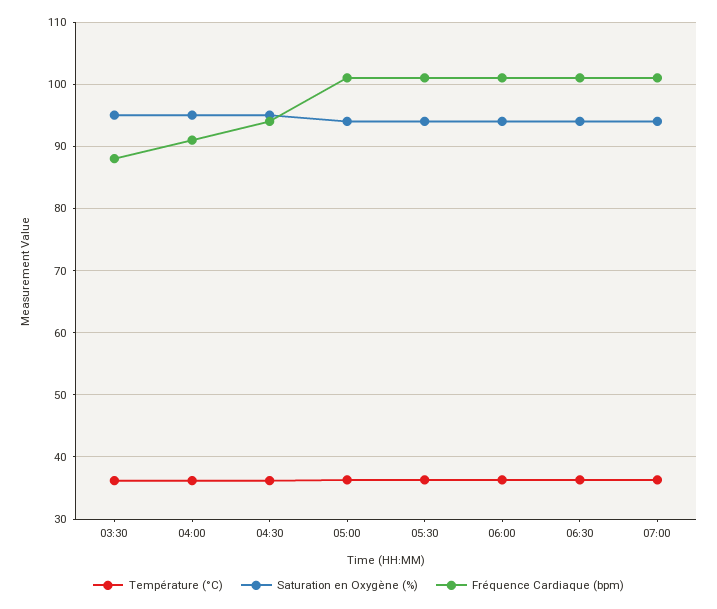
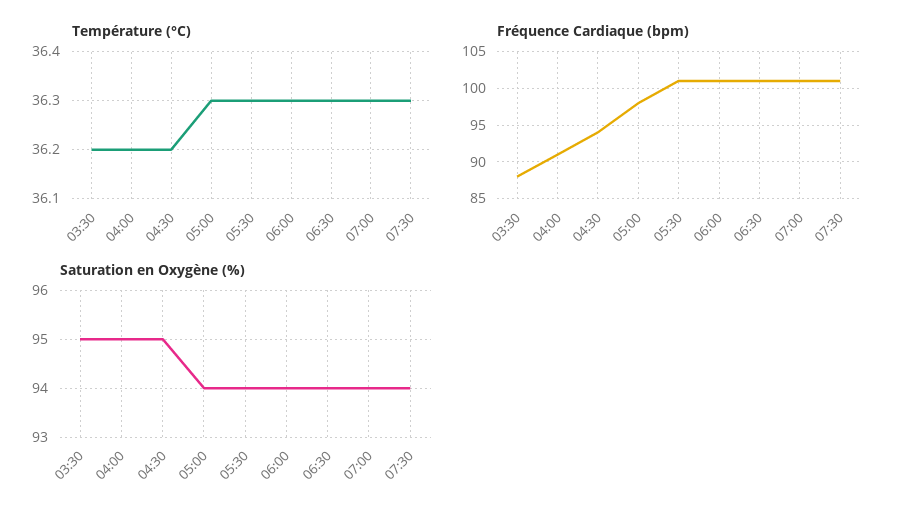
Fréquence Cardiaque (bpm), 05:00: 101 -> 98
Température (°C), 07:30: none -> 36.3
Fréquence Cardiaque (bpm), 07:30: none -> 101
Saturation en Oxygène (%), 07:30: none -> 94

